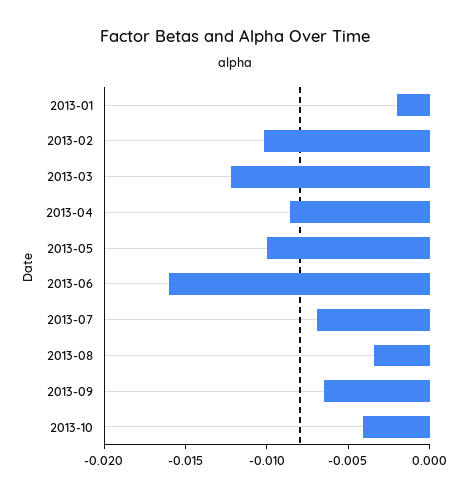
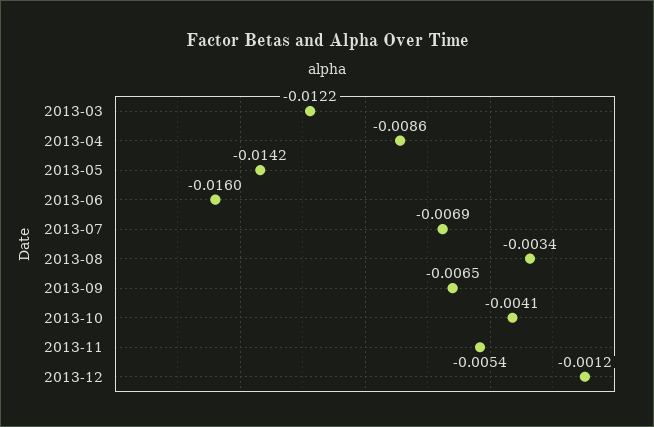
2013-01: -0.002 -> none
2013-02: -0.01 -> none
2013-05: -0.01 -> -0.0142
2013-11: none -> -0.0054
2013-12: none -> -0.0012

